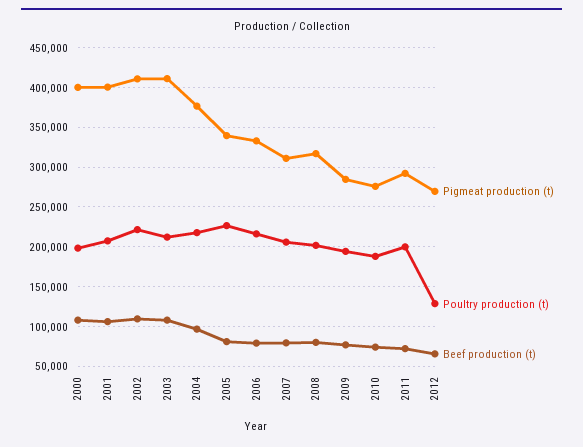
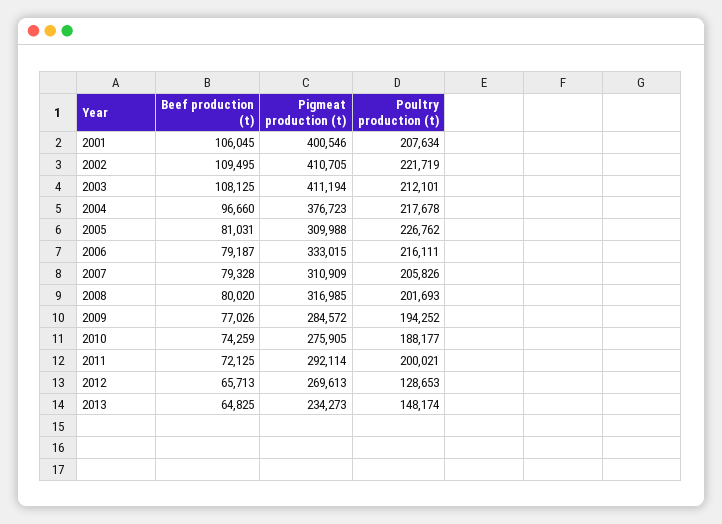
Pigmeat production (t), 2000: 400000 -> none
Poultry production (t), 2000: 200000 -> none
Beef production (t), 2000: 110000 -> none
Pigmeat production (t), 2005: 340000 -> 309988
Beef production (t), 2013: none -> 64825
Pigmeat production (t), 2013: none -> 234273
Poultry production (t), 2013: none -> 148174

